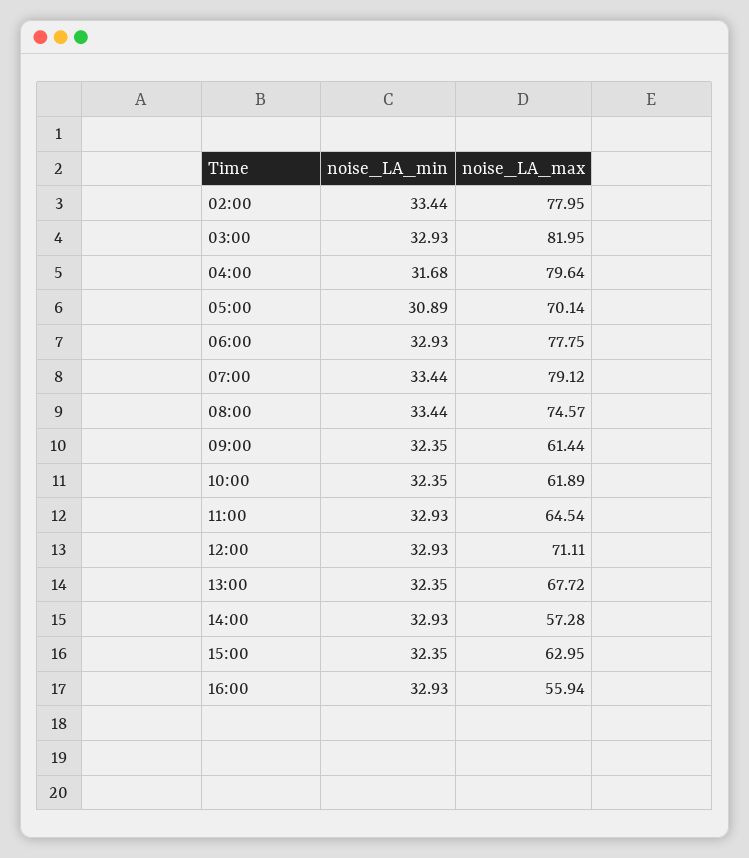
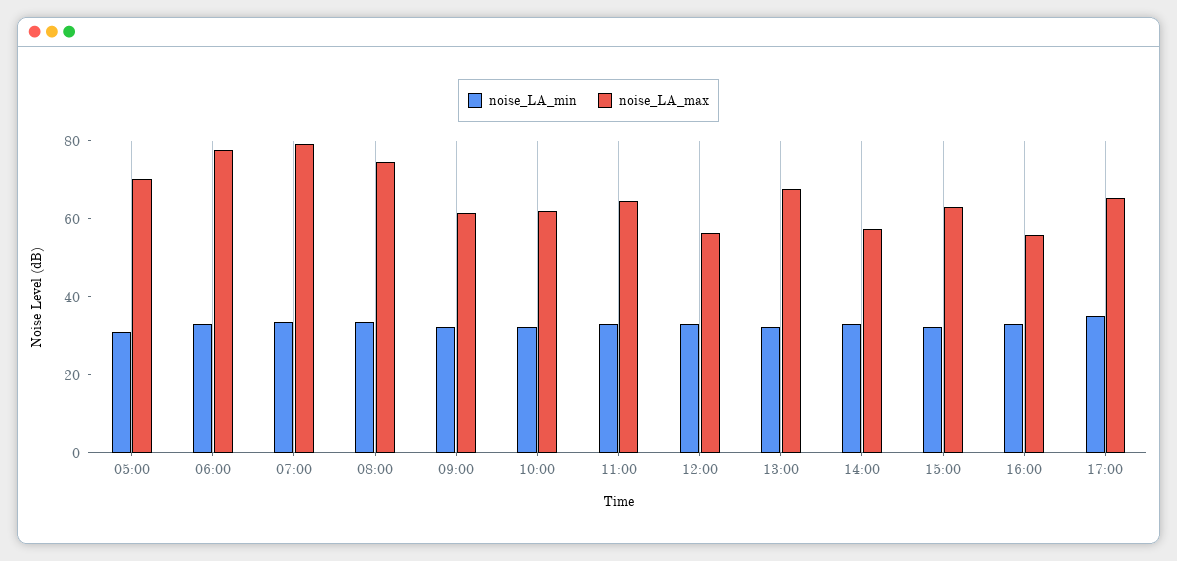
noise_LA_min, 02:00: 33.44 -> none
noise_LA_max, 02:00: 77.95 -> none
noise_LA_min, 03:00: 32.93 -> none
noise_LA_max, 03:00: 81.95 -> none
noise_LA_min, 04:00: 31.68 -> none
noise_LA_max, 04:00: 79.64 -> none
noise_LA_max, 12:00: 71.11 -> 55
noise_LA_min, 17:00: none -> 35
noise_LA_max, 17:00: none -> 65

